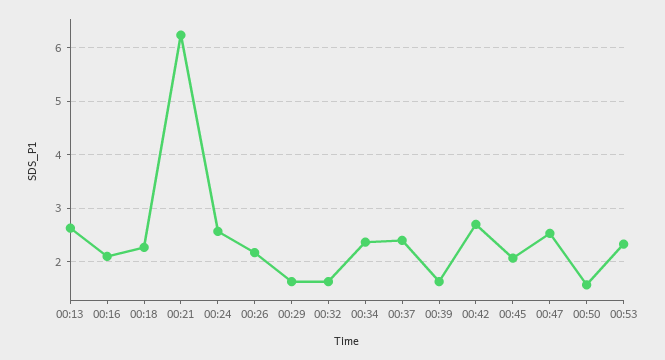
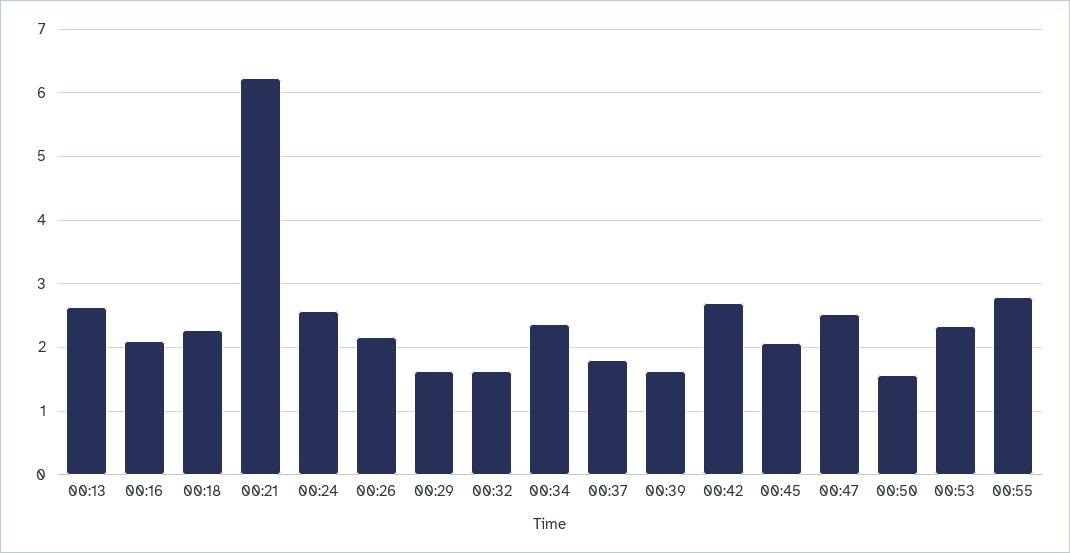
00:37: 2.4 -> 1.8
00:55: none -> 2.8

